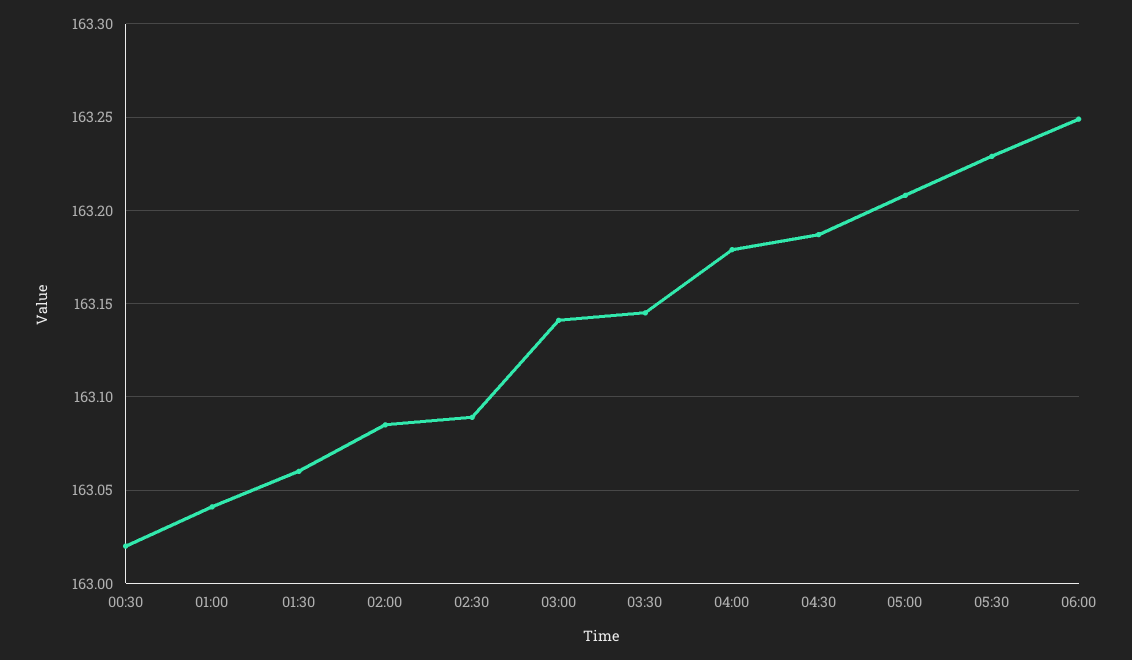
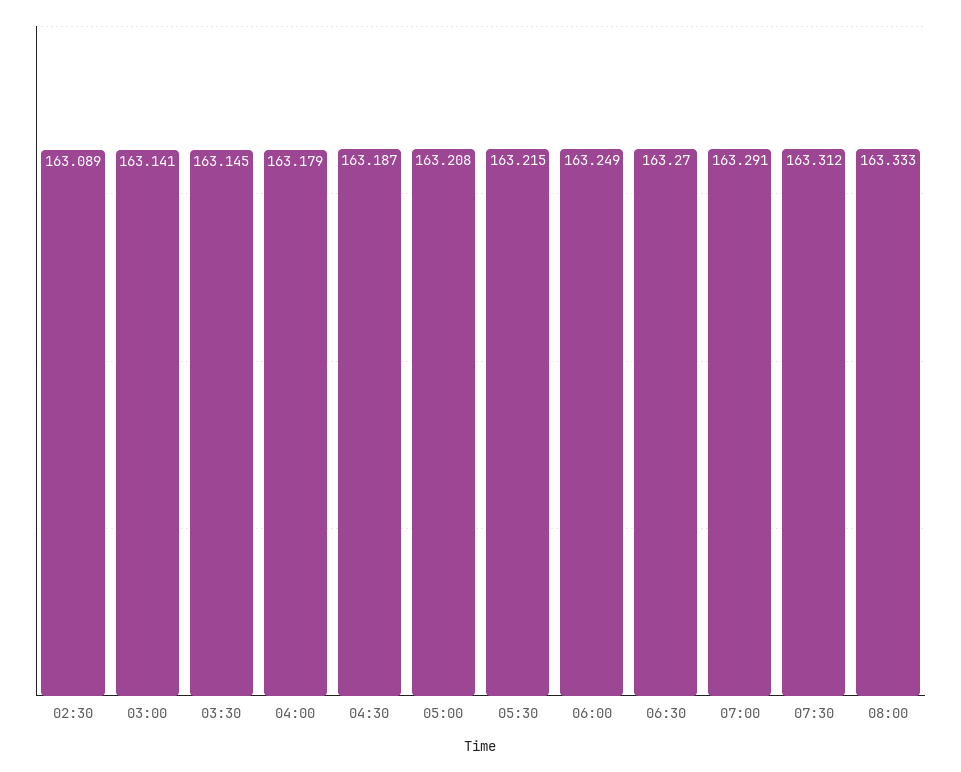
00:30: 163.02 -> none
01:00: 163.04 -> none
01:30: 163.06 -> none
02:00: 163.085 -> none
05:30: 163.23 -> 163.215
06:30: none -> 163.27
07:00: none -> 163.291
07:30: none -> 163.312
08:00: none -> 163.333

